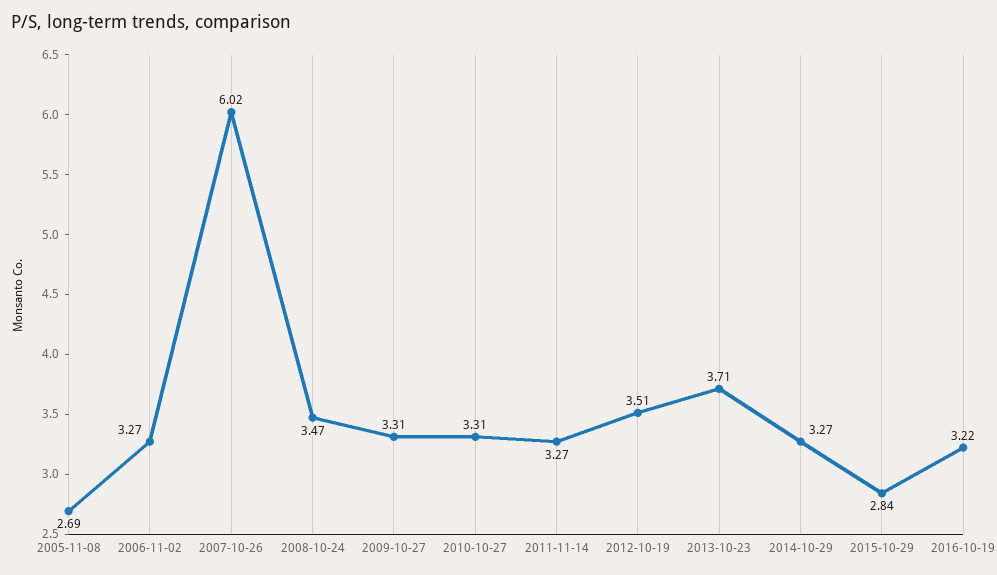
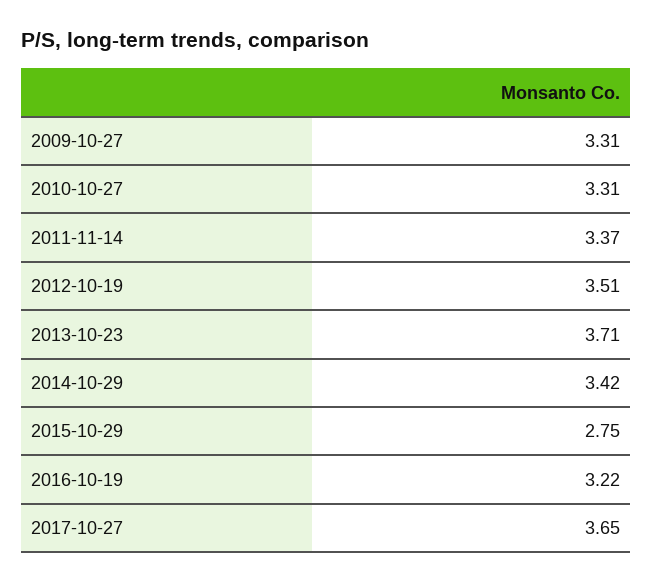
2005-11-08: 2.69 -> none
2006-11-02: 3.27 -> none
2007-10-26: 6.02 -> none
2008-10-24: 3.47 -> none
2011-11-14: 3.27 -> 3.37
2014-10-29: 3.27 -> 3.42
2015-10-29: 2.84 -> 2.75
2017-10-27: none -> 3.65

